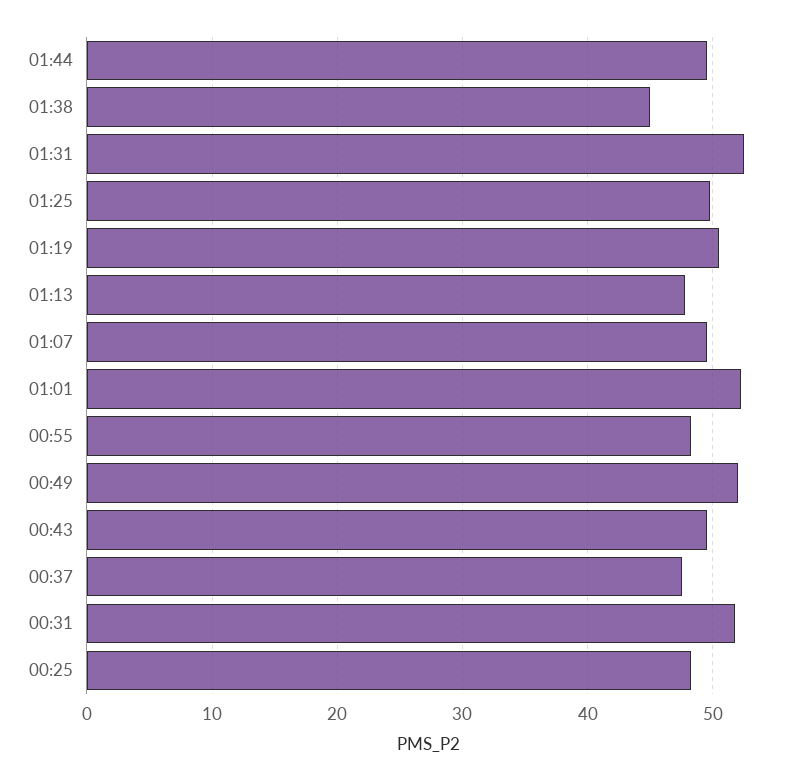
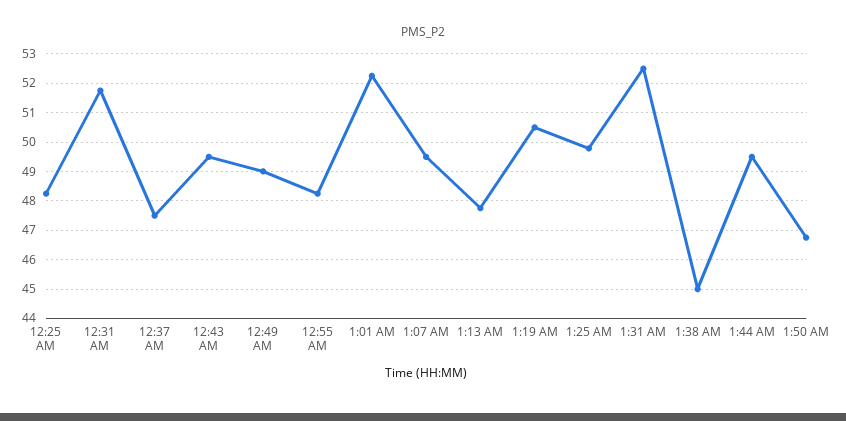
00:49: 52 -> 49
1:50 AM: none -> 46.75

